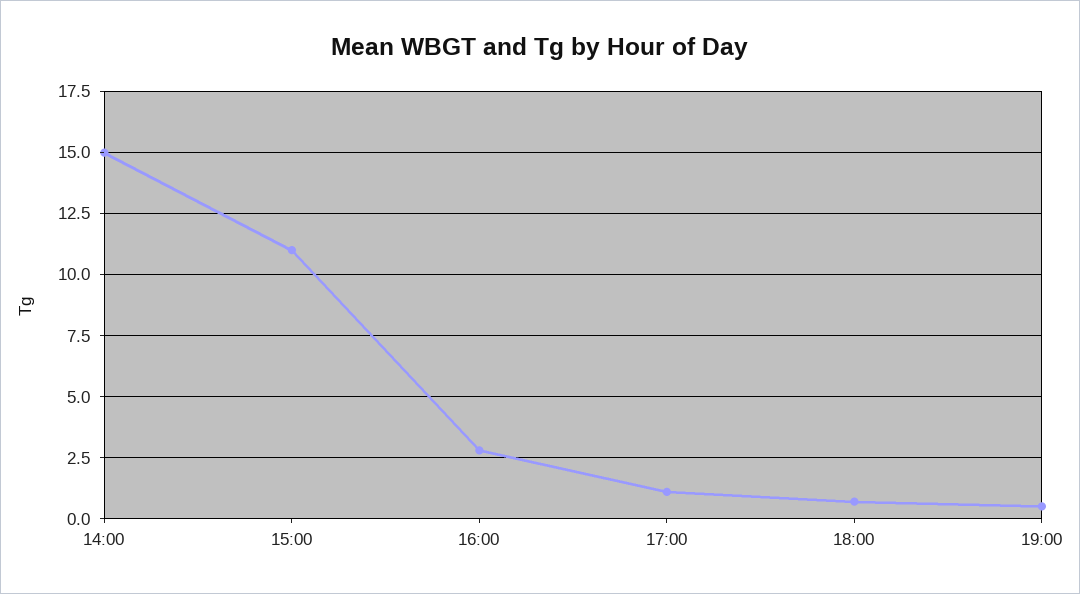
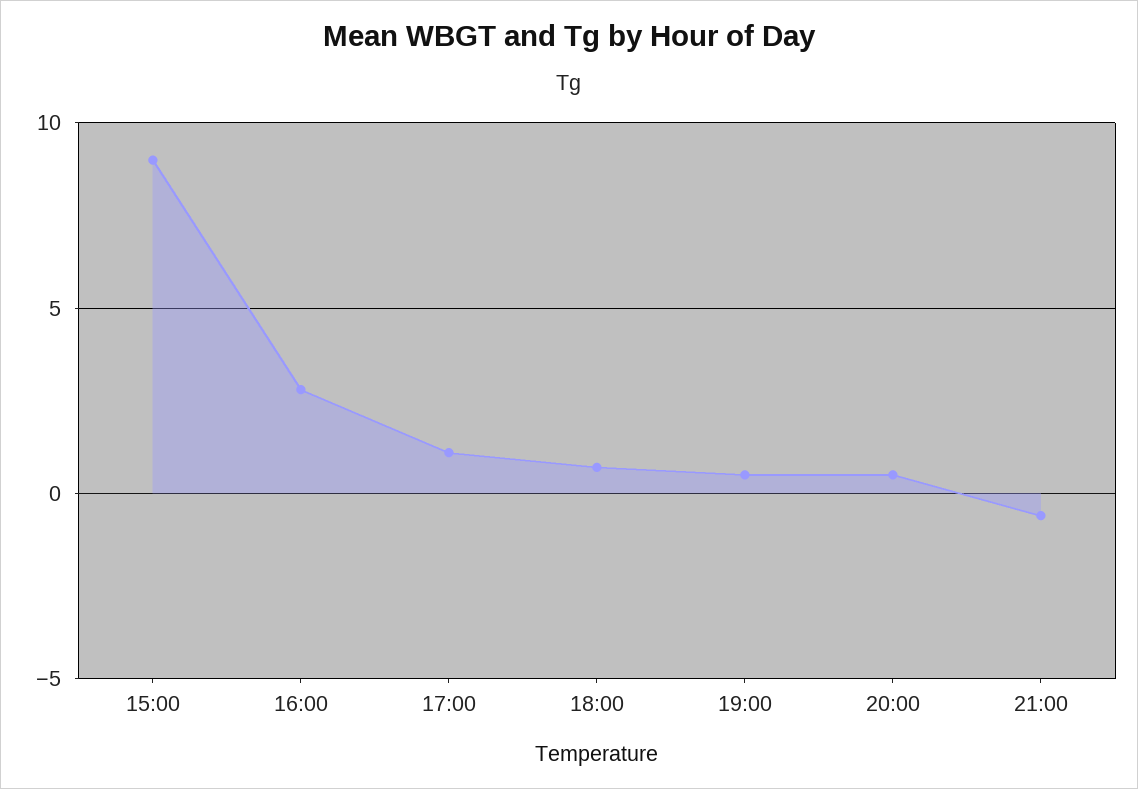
14:00: 15 -> none
15:00: 11 -> 9
20:00: none -> 0.5
21:00: none -> -0.5

